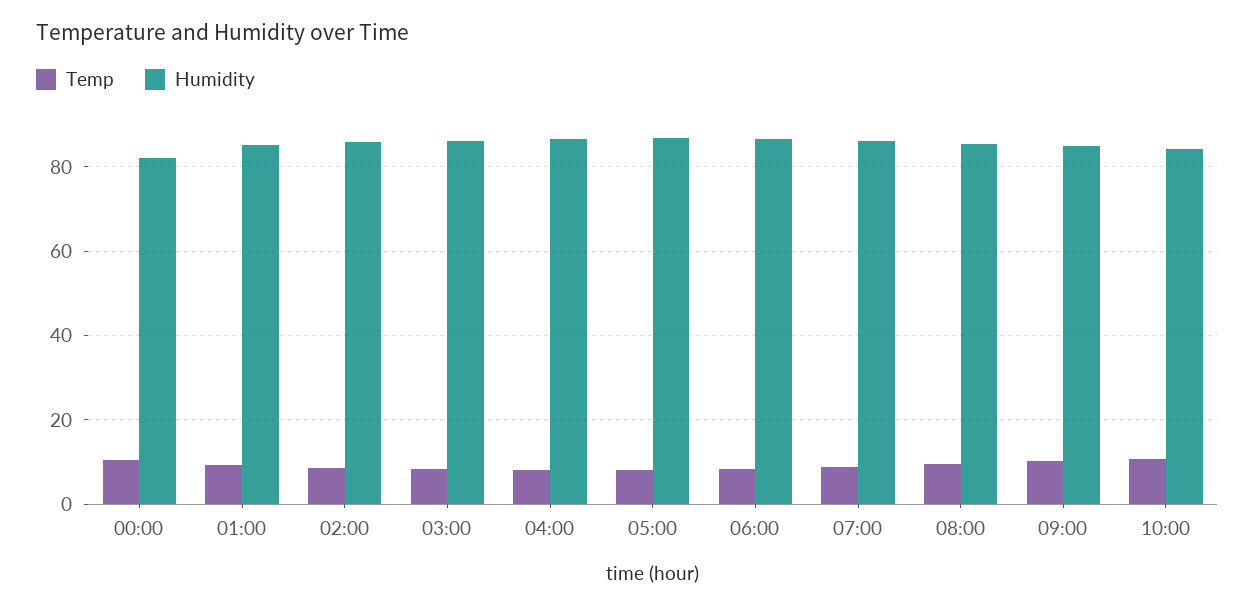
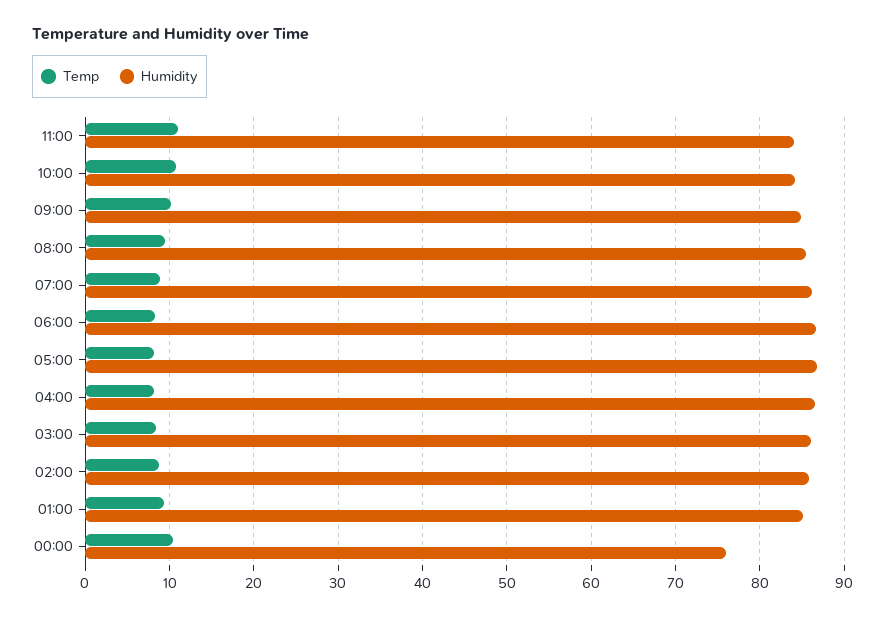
Humidity, 00:00: 82 -> 76
Temp, 11:00: none -> 11
Humidity, 11:00: none -> 84

